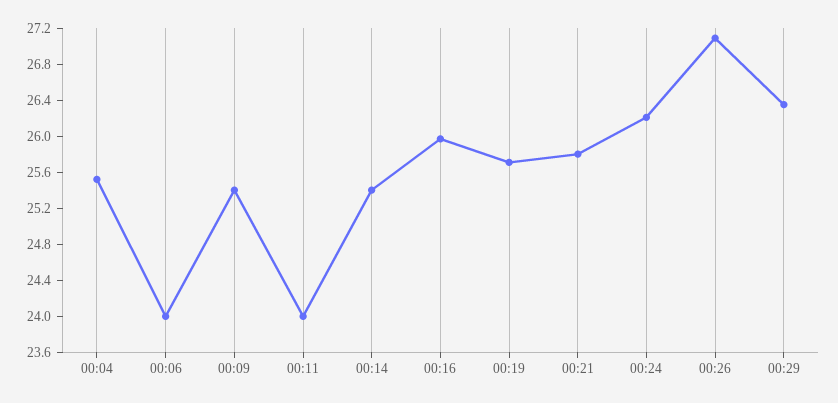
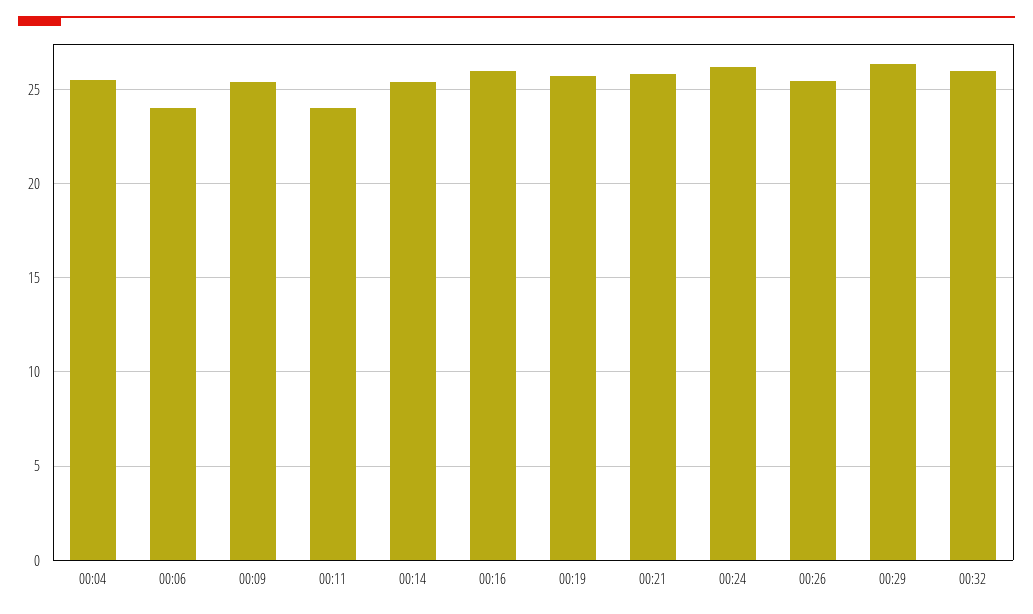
00:26: 27.1 -> 25.5
00:32: none -> 26

